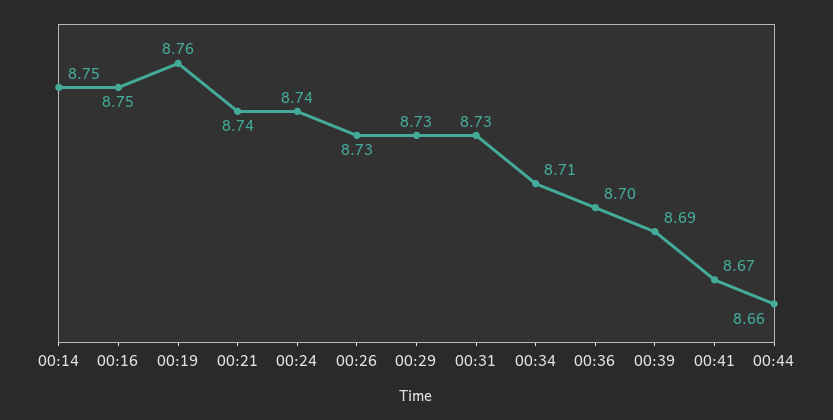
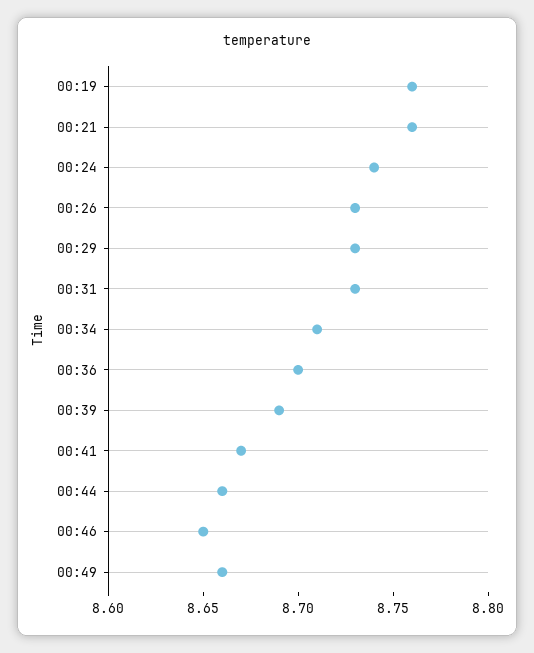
00:14: 8.75 -> none
00:16: 8.75 -> none
00:21: 8.74 -> 8.76
00:46: none -> 8.65
00:49: none -> 8.66

